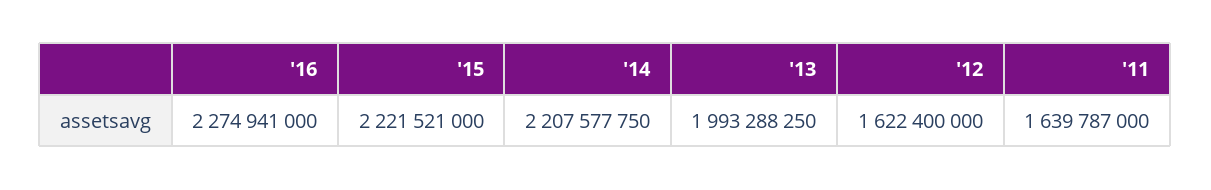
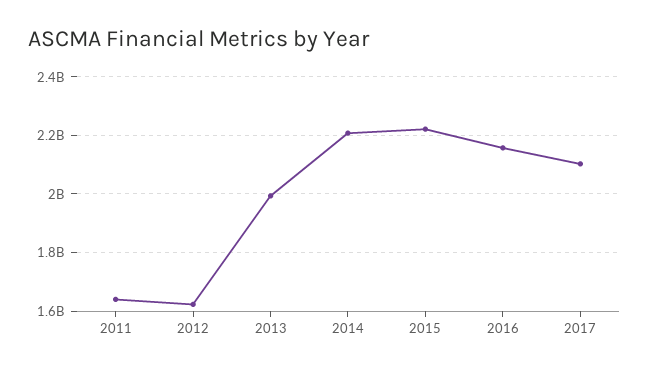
'16: 2274941000 -> 2150000000
2017: none -> 2100000000

